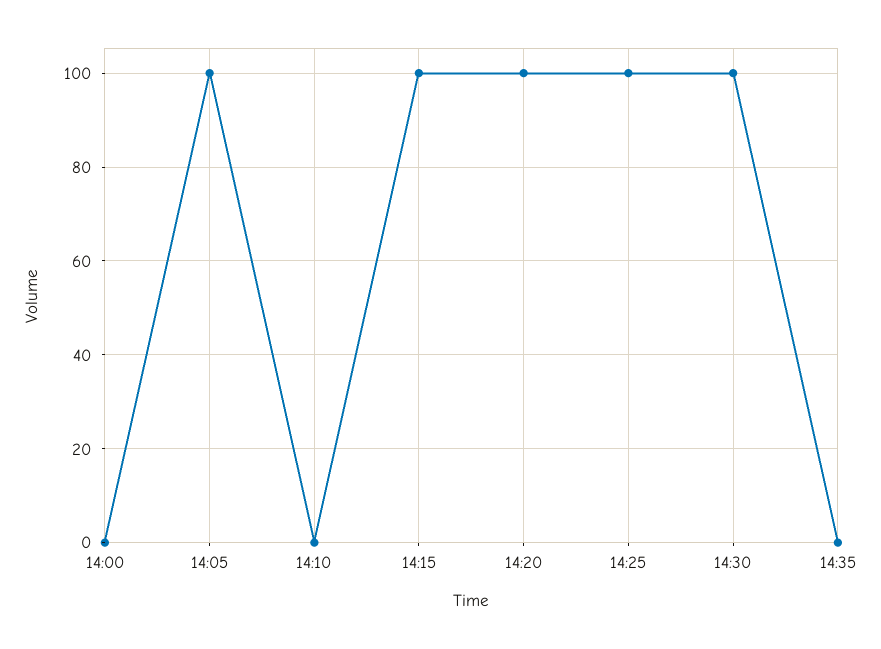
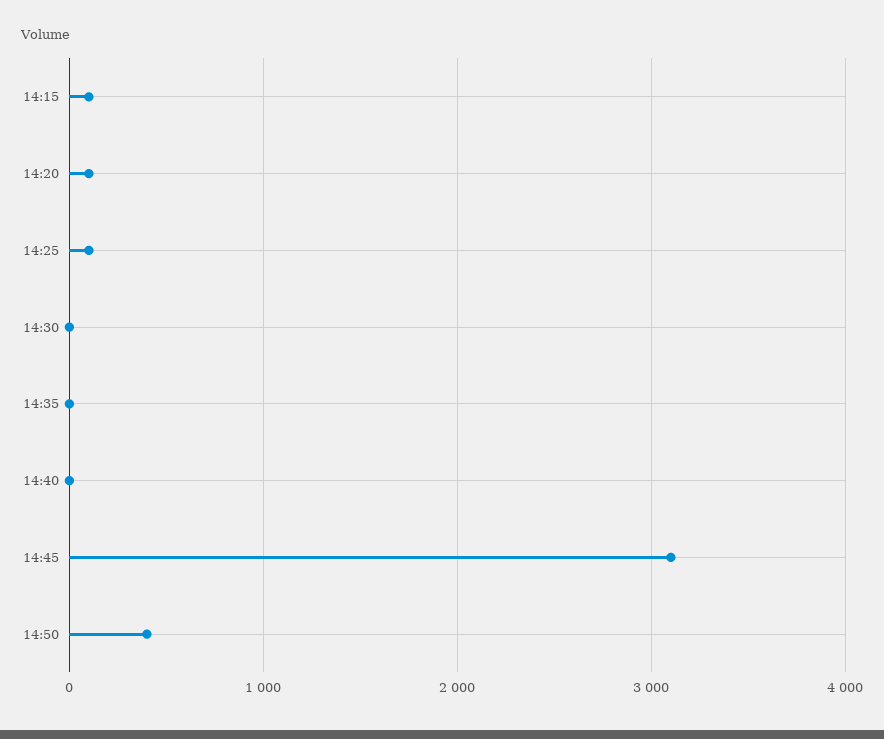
14:00: 0 -> none
14:05: 100 -> none
14:10: 0 -> none
14:30: 100 -> 0
14:40: none -> 0
14:45: none -> 3100
14:50: none -> 400

